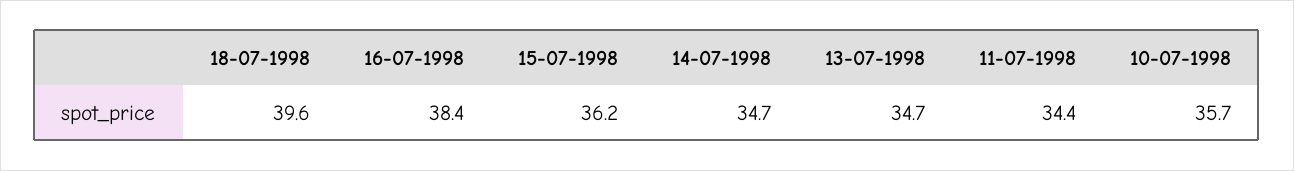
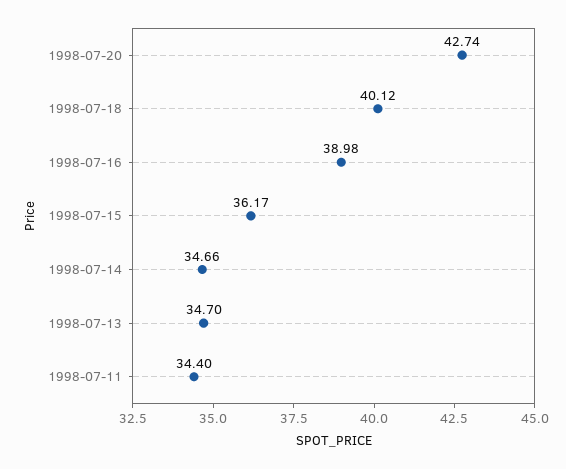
18-07-1998: 39.6 -> 40.12
16-07-1998: 38.4 -> 38.98
10-07-1998: 35.7 -> none
1998-07-20: none -> 42.74

